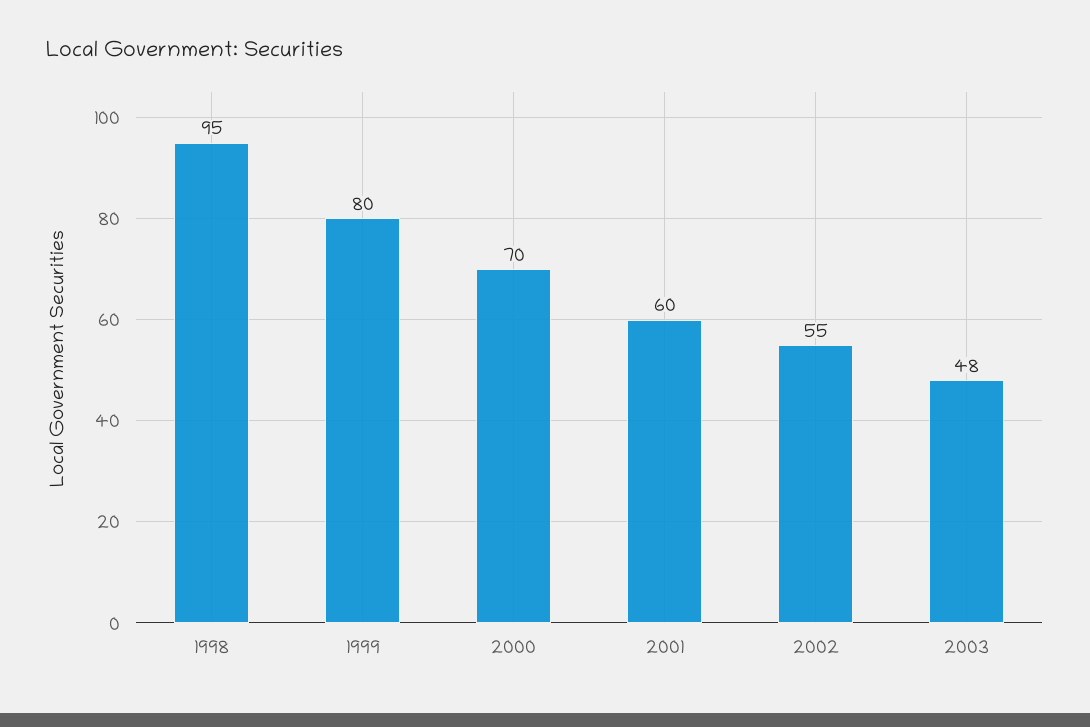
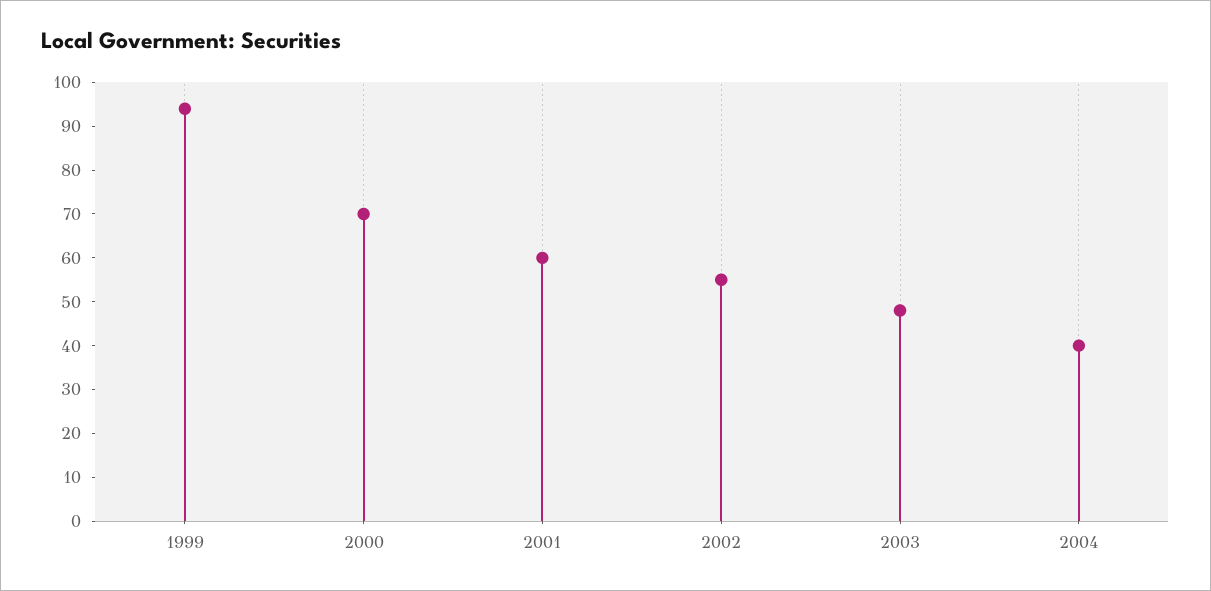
1998: 95 -> none
1999: 80 -> 95
2004: none -> 40

